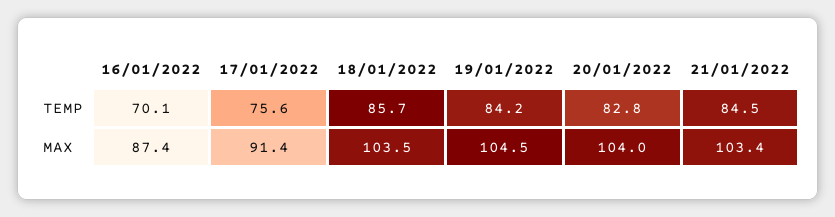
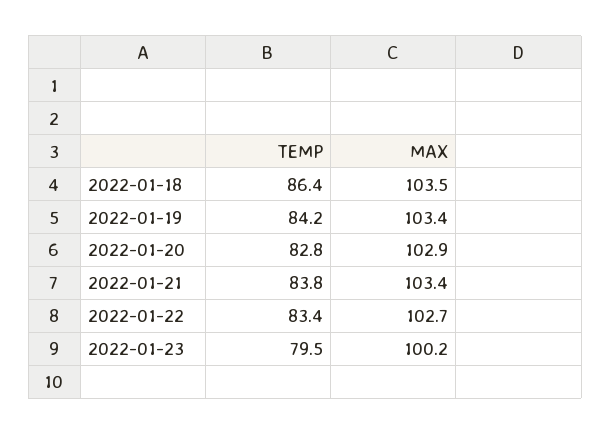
16/01/2022, TEMP: 70.1 -> none
17/01/2022, TEMP: 75.6 -> none
18/01/2022, TEMP: 85.7 -> 86.4
21/01/2022, TEMP: 84.5 -> 83.8
16/01/2022, MAX: 87.4 -> none
17/01/2022, MAX: 91.4 -> none
19/01/2022, MAX: 104.5 -> 103.4
20/01/2022, MAX: 104 -> 102.9
2022-01-22, TEMP: none -> 83.4
2022-01-22, MAX: none -> 102.7
2022-01-23, TEMP: none -> 79.5
2022-01-23, MAX: none -> 100.2

